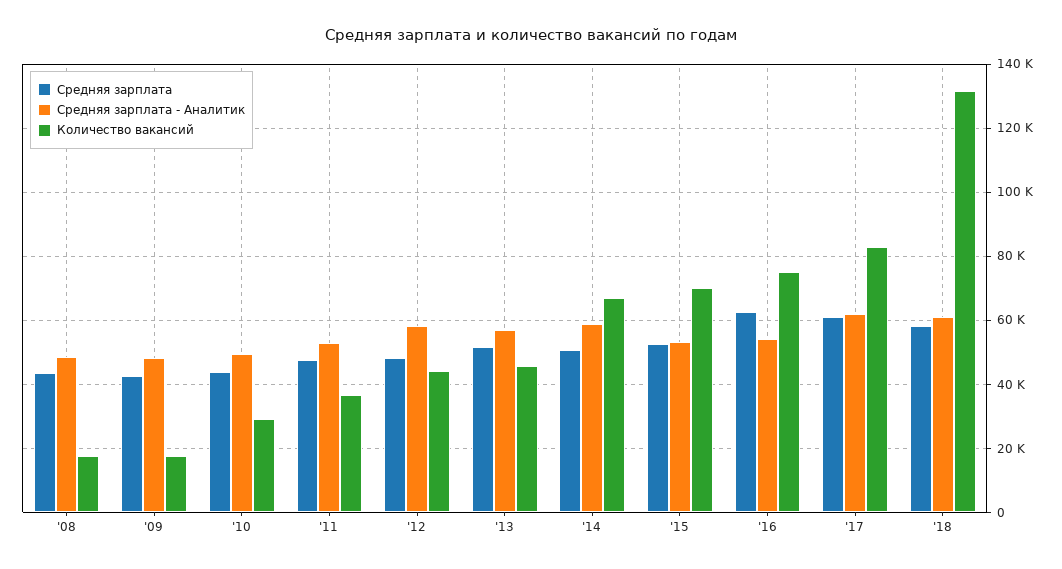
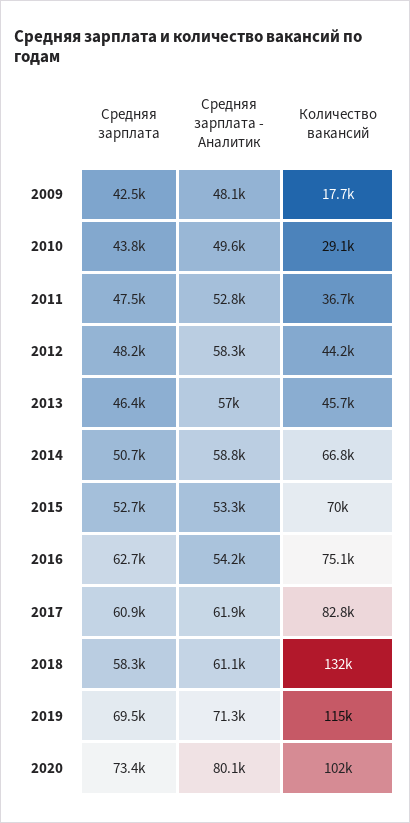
Средняя зарплата, '08: 44000 -> none
Средняя зарплата - Аналитик, '08: 48000 -> none
Количество вакансий, '08: 18000 -> none
Средняя зарплата, '13: 52000 -> 46400
Средняя зарплата, 2019: none -> 69500
Средняя зарплата - Аналитик, 2019: none -> 71300
Количество вакансий, 2019: none -> 115000
Средняя зарплата, 2020: none -> 73400
Средняя зарплата - Аналитик, 2020: none -> 80100
Количество вакансий, 2020: none -> 102000

